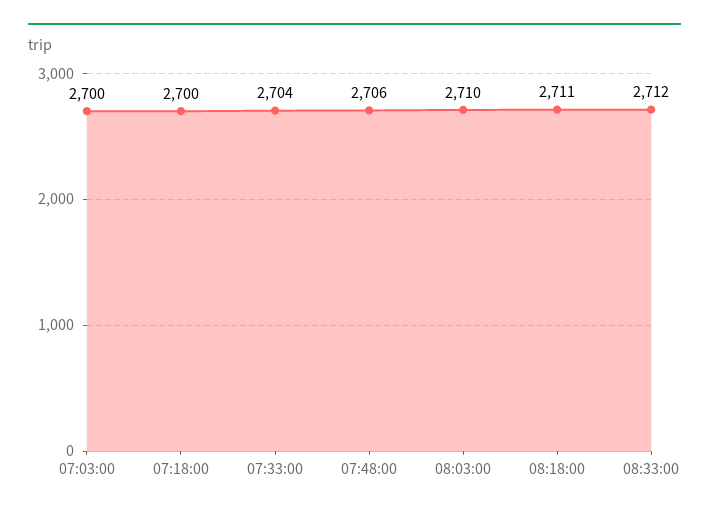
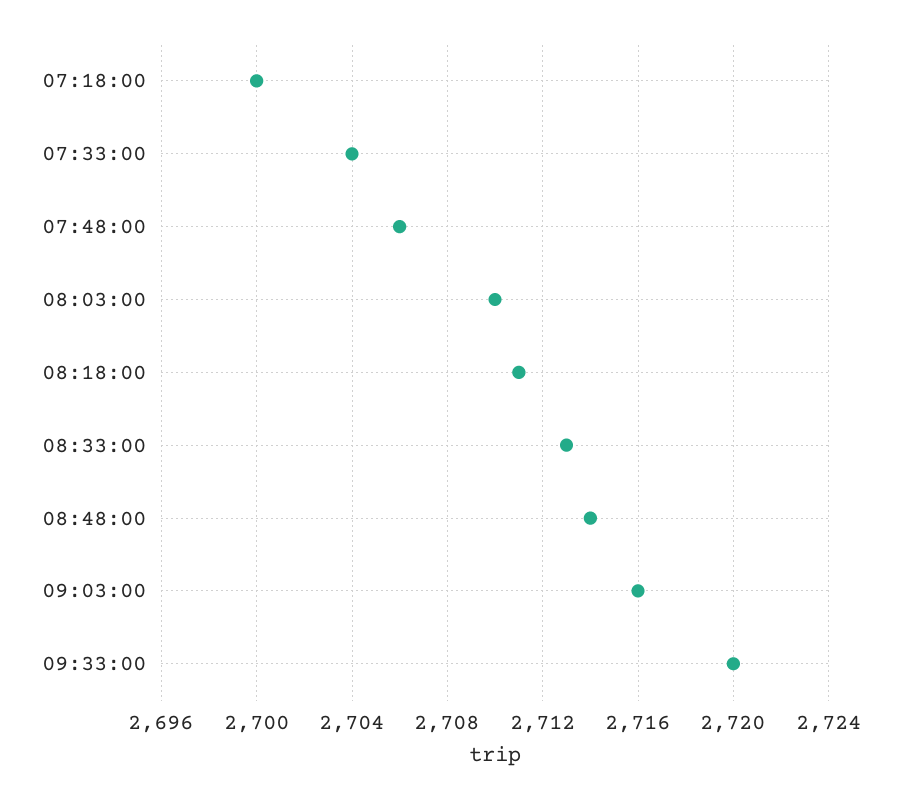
07:03:00: 2700 -> none
08:33:00: 2712 -> 2713
08:48:00: none -> 2714
09:03:00: none -> 2716
09:33:00: none -> 2720

